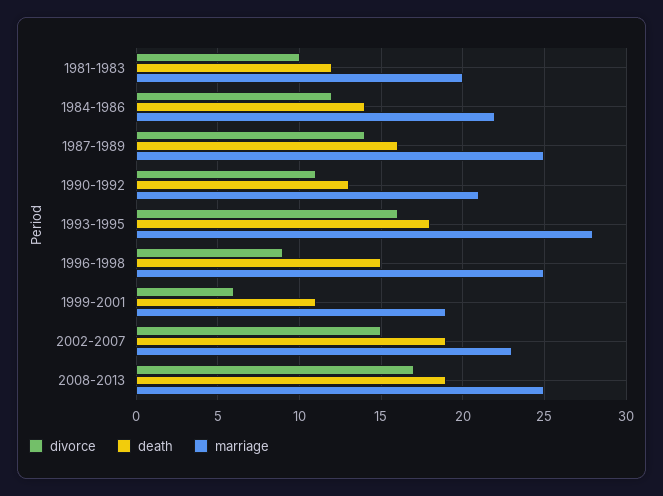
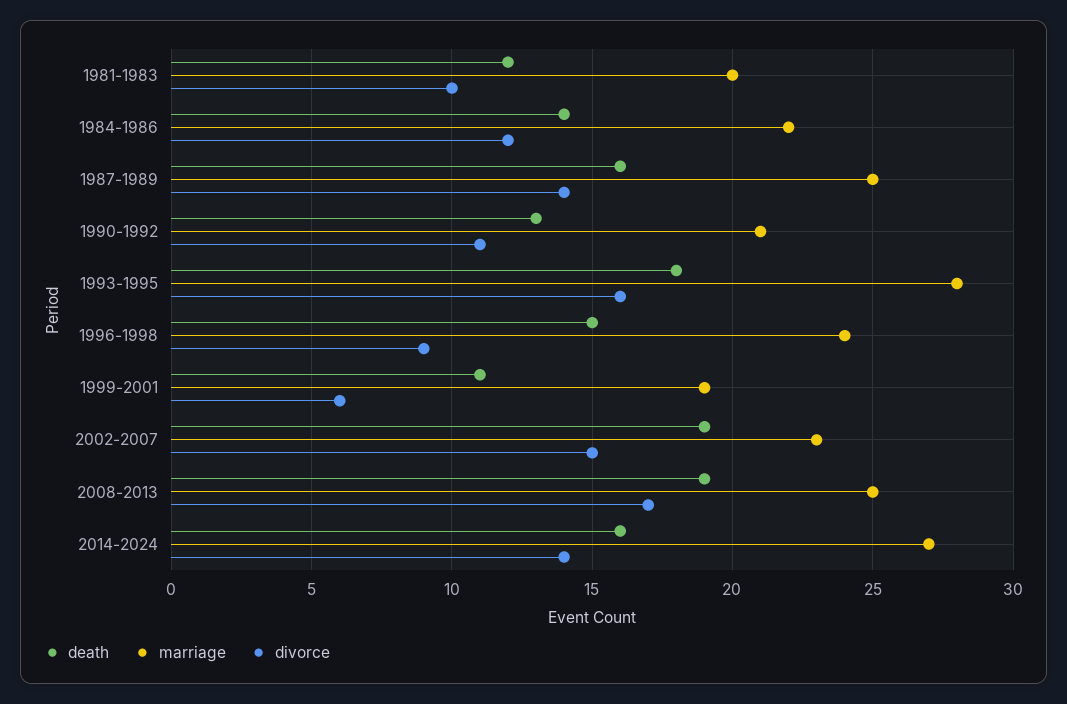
marriage, 1996-1998: 25 -> 24
death, 2014-2024: none -> 16
marriage, 2014-2024: none -> 27
divorce, 2014-2024: none -> 14

